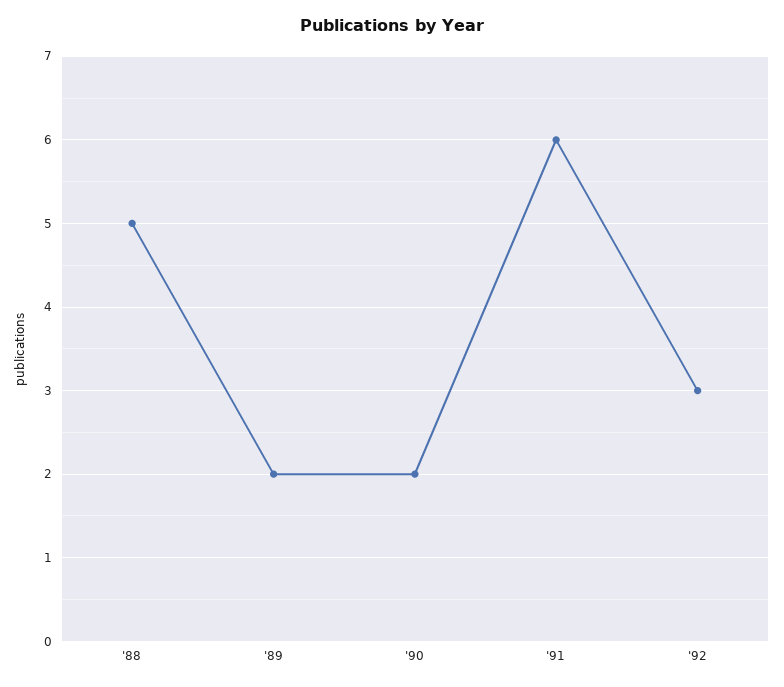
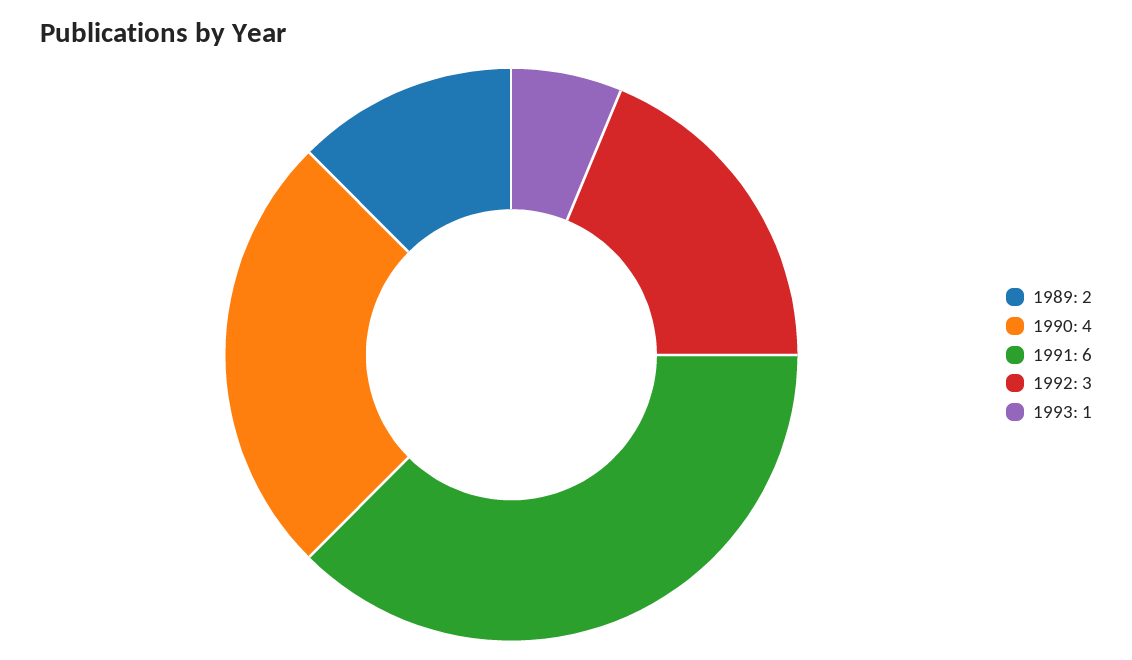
'88: 5 -> none
'90: 2 -> 4
1993: none -> 1

